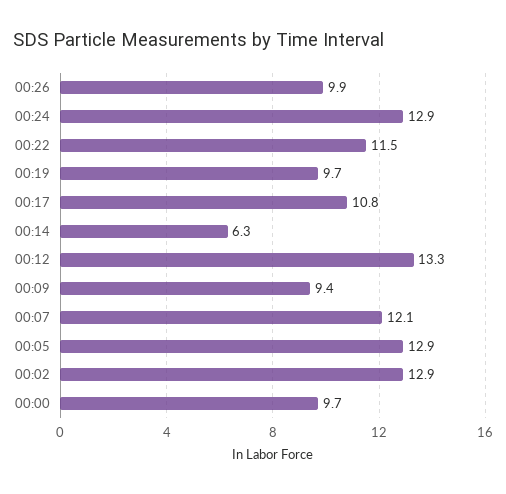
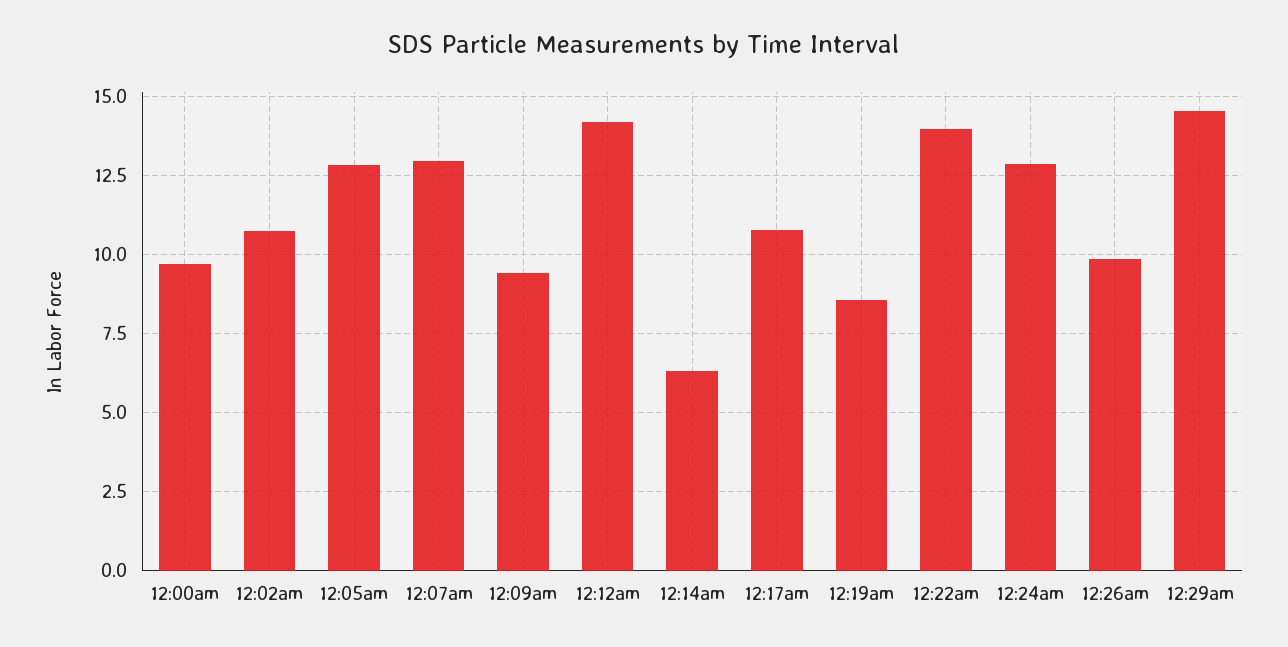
00:22: 11.5 -> 14
00:19: 9.7 -> 8.5
00:12: 13.3 -> 14.25
00:07: 12.1 -> 13
00:02: 12.9 -> 10.75
12:29am: none -> 14.5

